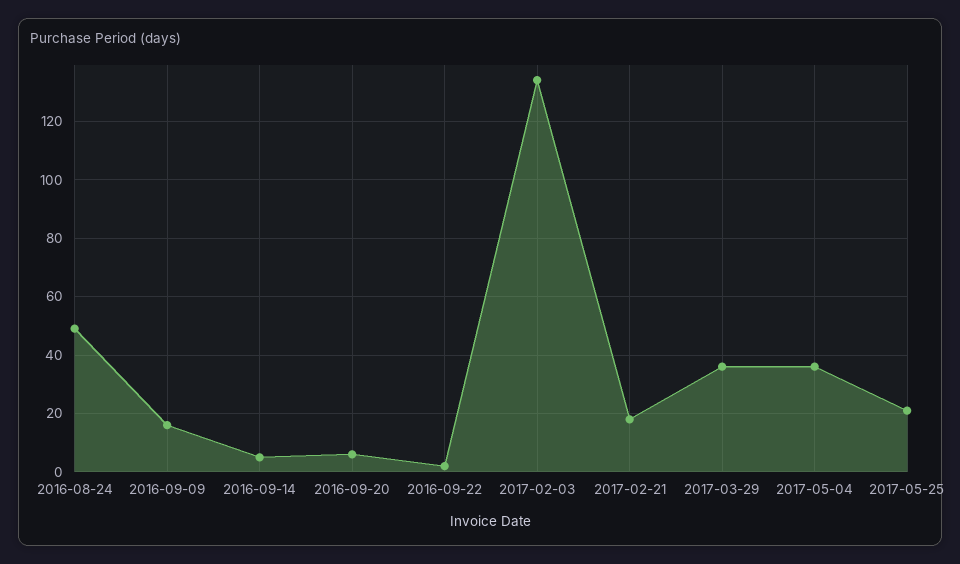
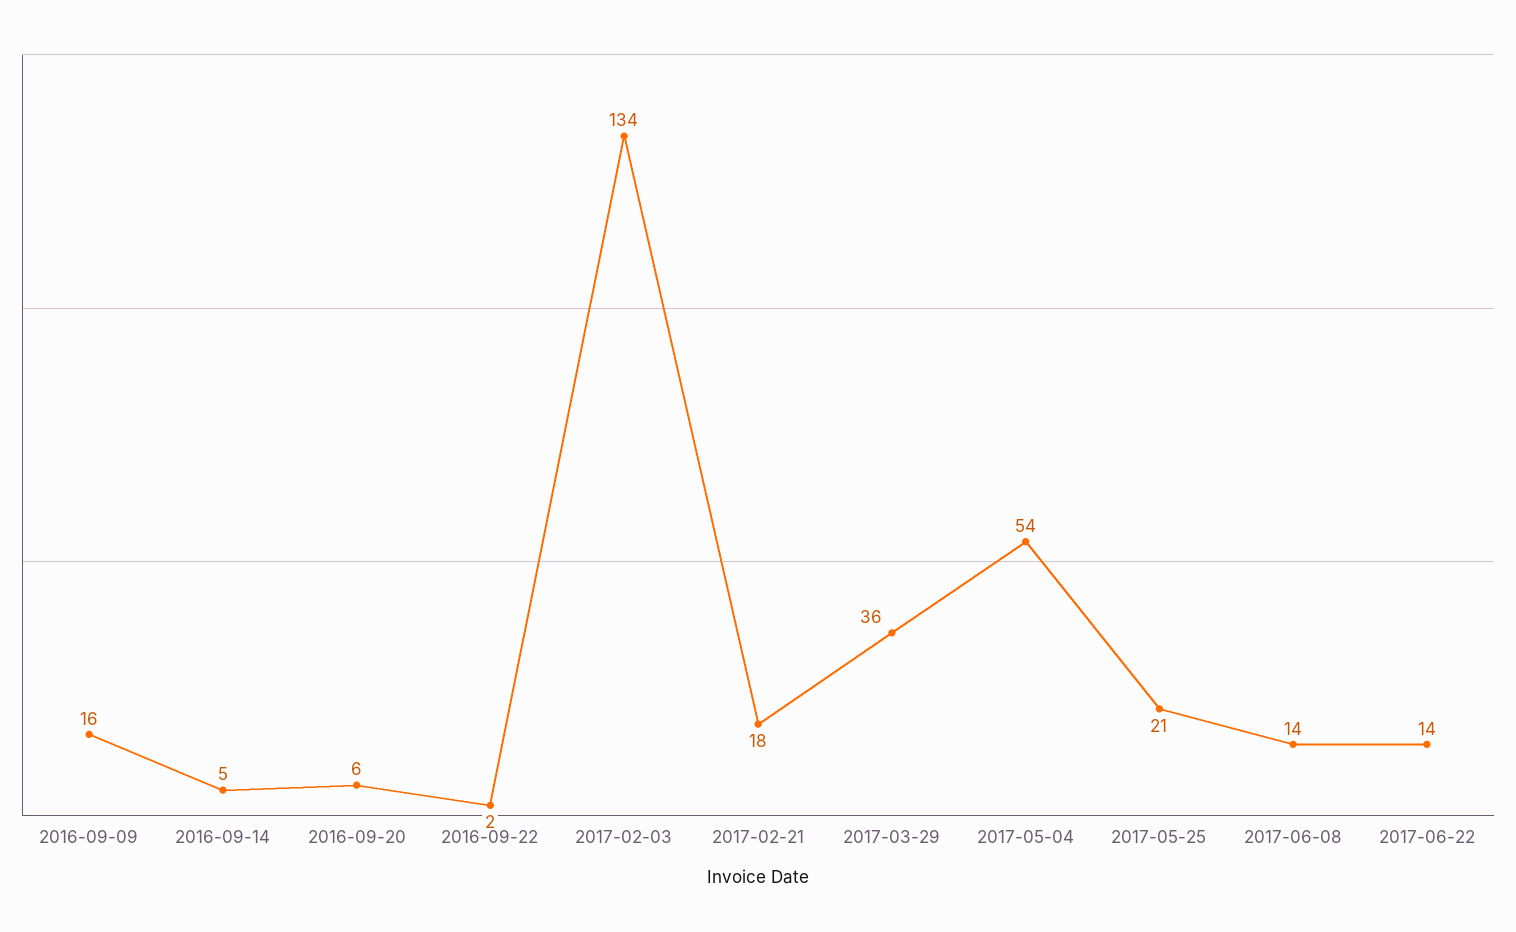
2016-08-24: 50 -> none
2017-05-04: 35 -> 54
2017-06-08: none -> 14
2017-06-22: none -> 14

